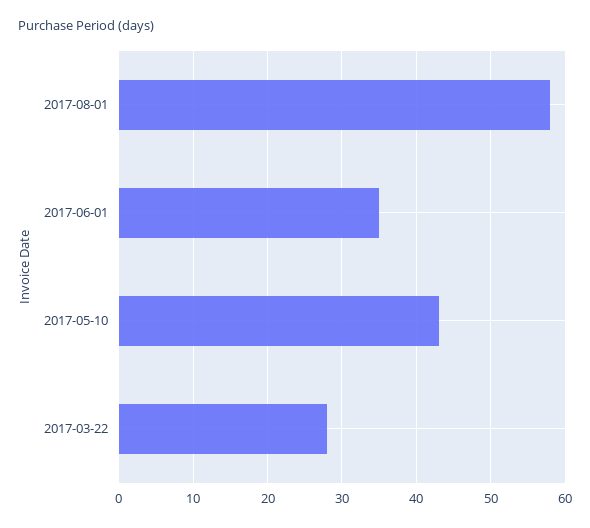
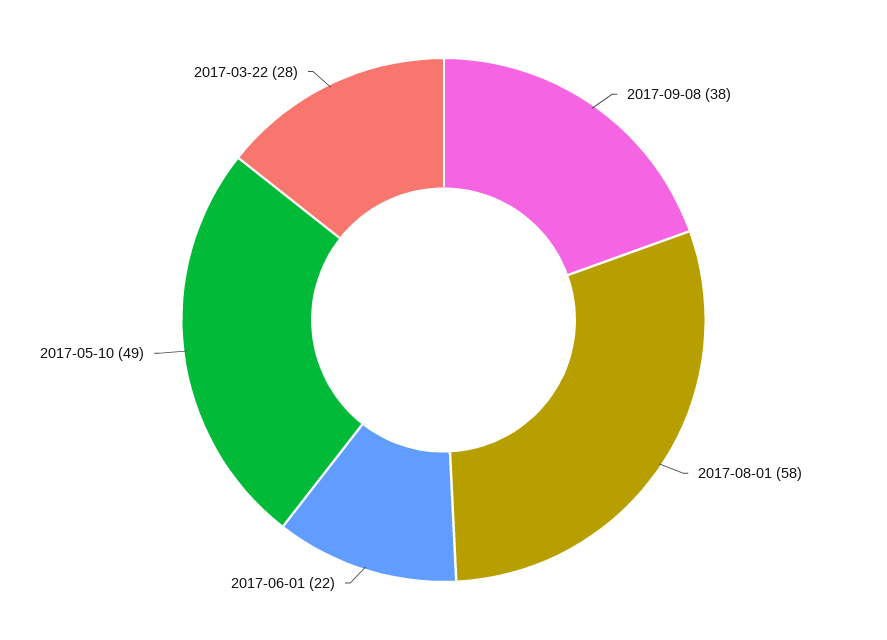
2017-06-01: 35 -> 22
2017-05-10: 43 -> 49
2017-09-08: none -> 38

